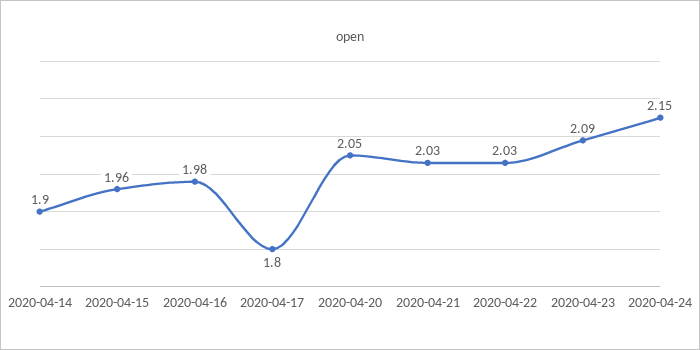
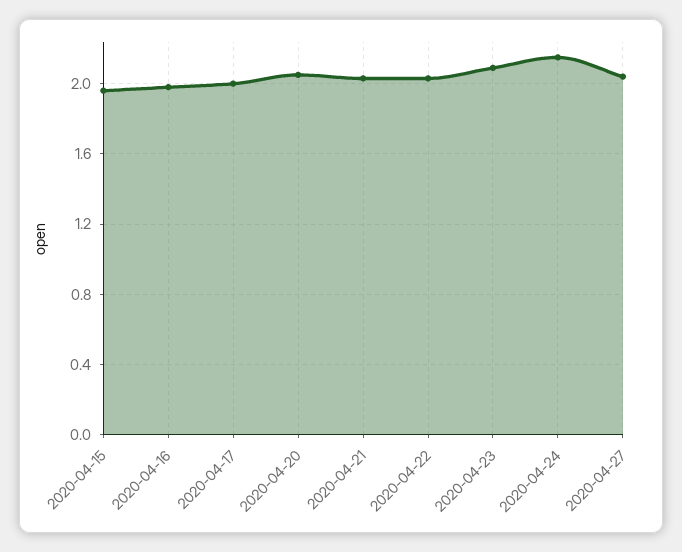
2020-04-14: 1.9 -> none
2020-04-17: 1.8 -> 2
2020-04-27: none -> 2.05

